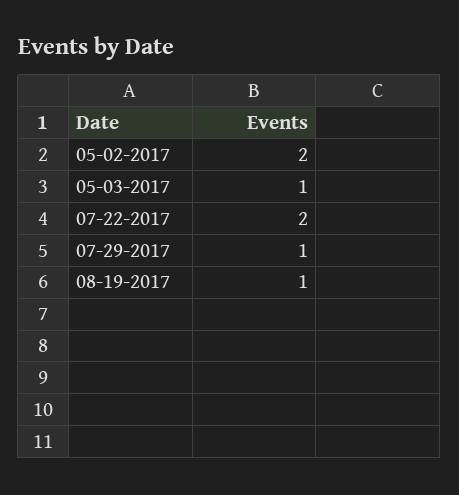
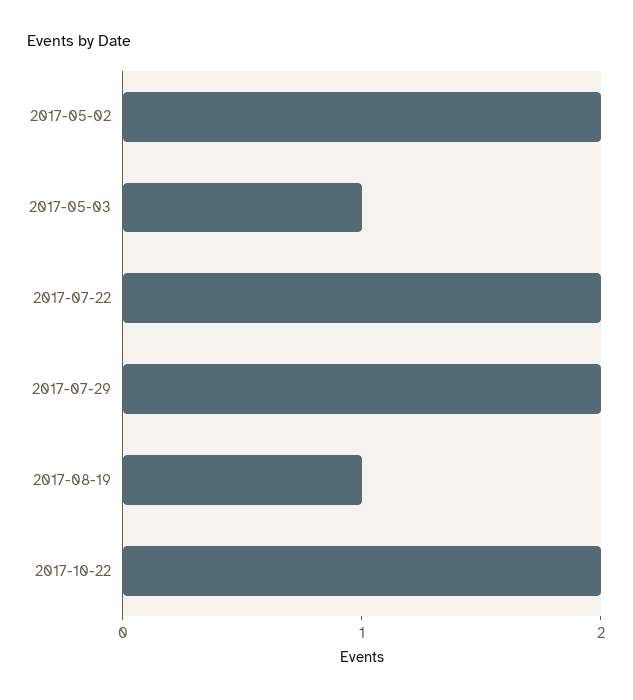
07-29-2017: 1 -> 2
2017-10-22: none -> 2

